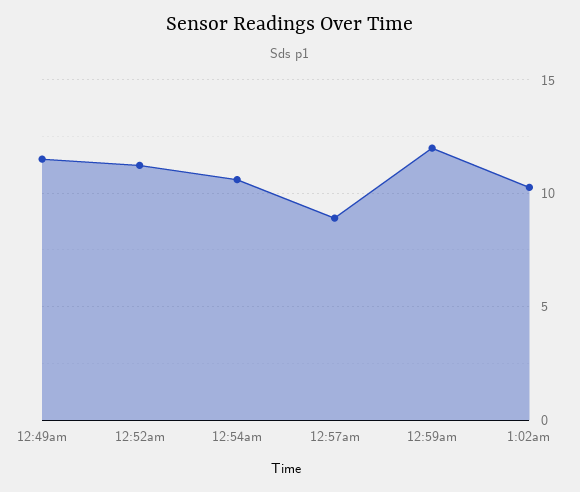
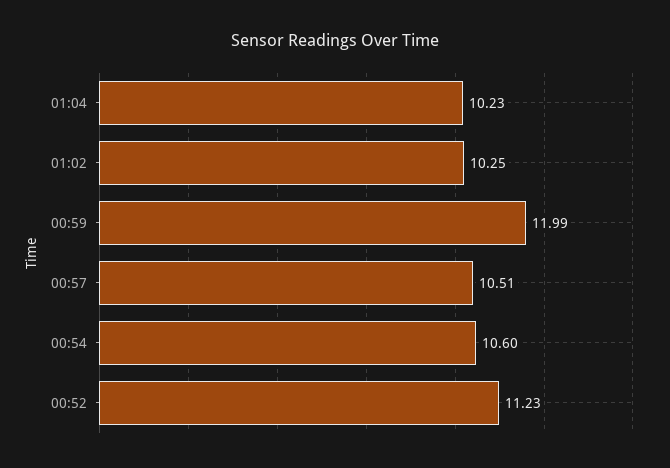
12:49am: 11.5 -> none
12:57am: 9 -> 10.51
01:04: none -> 10.23

